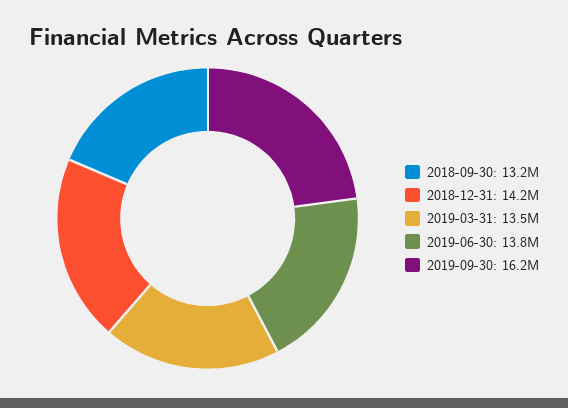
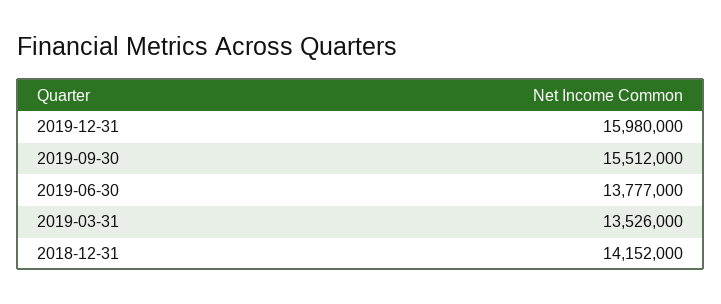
2018-09-30: 13200000 -> none
2019-09-30: 16200000 -> 15512000
2019-12-31: none -> 15980000

